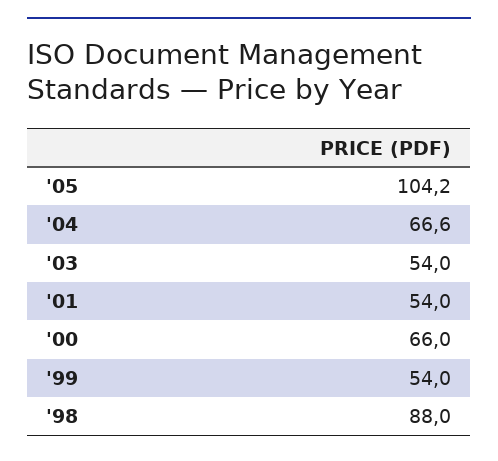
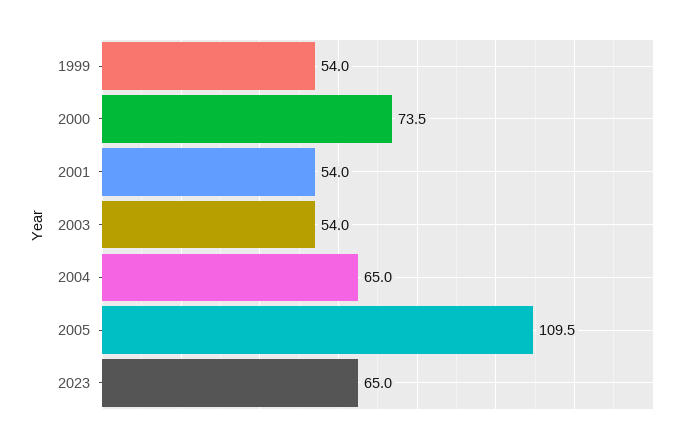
'05: 104.2 -> 109.5
'04: 66.6 -> 65
'00: 66 -> 73.5
'98: 88 -> none
2023: none -> 65

